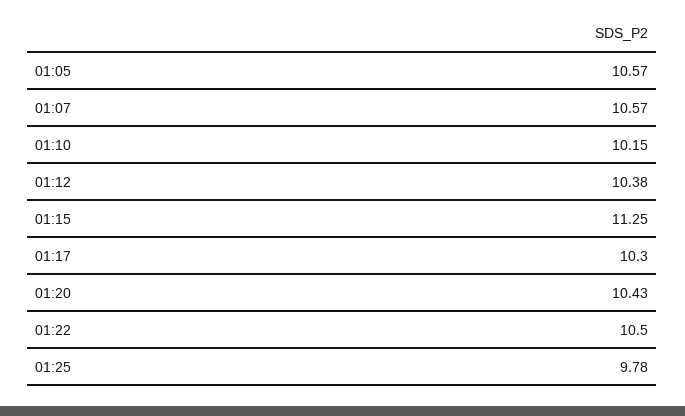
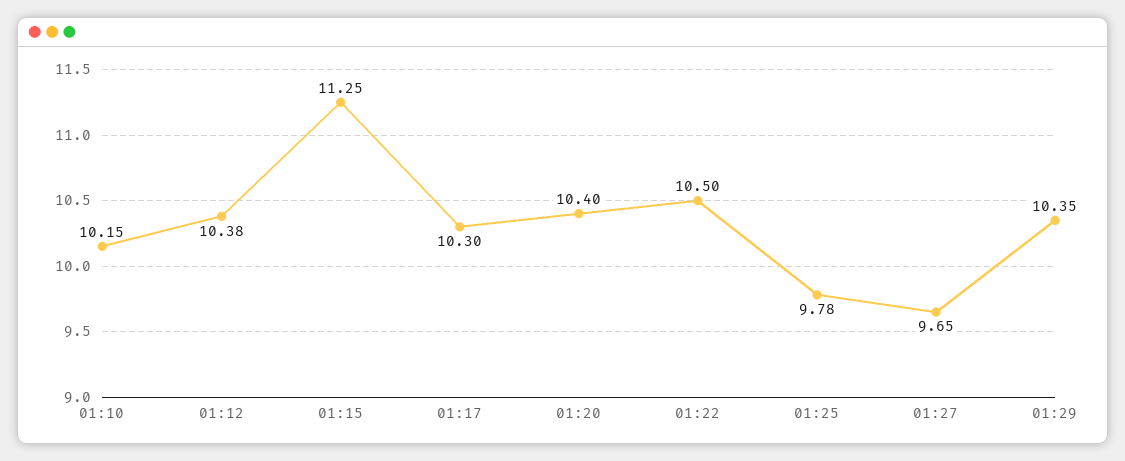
01:05: 10.57 -> none
01:07: 10.57 -> none
01:20: 10.43 -> 10.4
01:27: none -> 9.65
01:29: none -> 10.35

